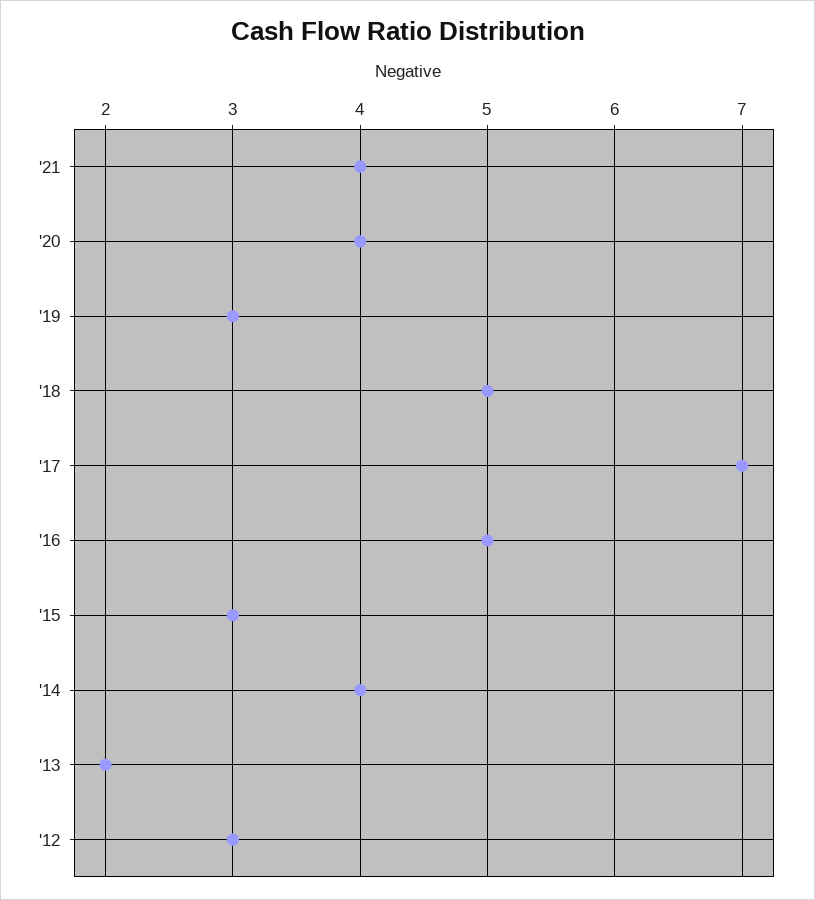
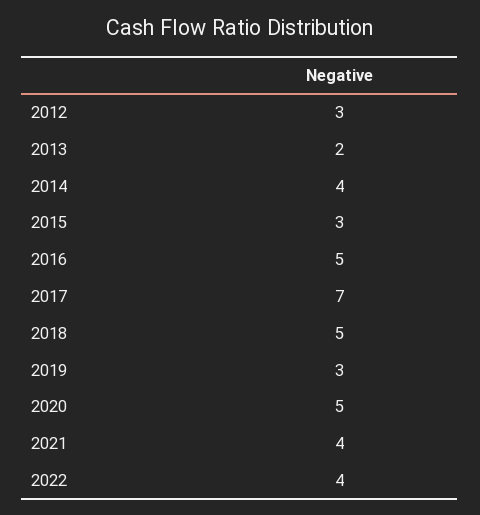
'20: 4 -> 5
2022: none -> 4

